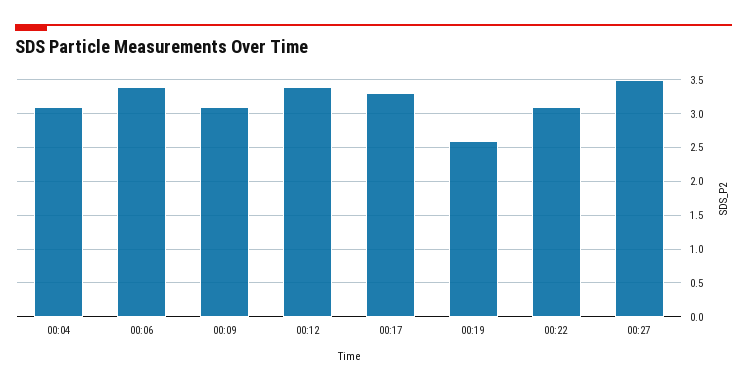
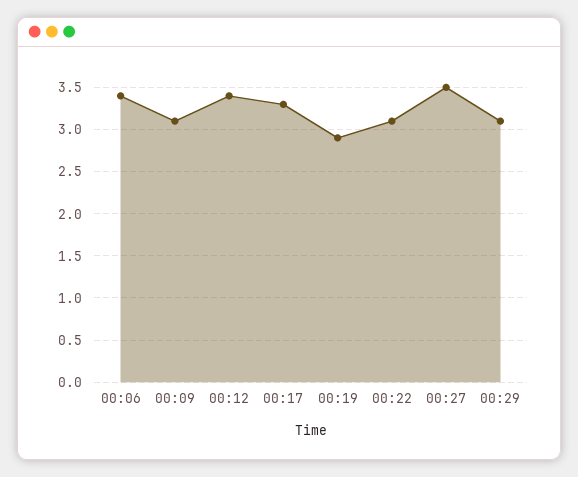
00:04: 3.1 -> none
00:19: 2.6 -> 2.9
00:29: none -> 3.1

